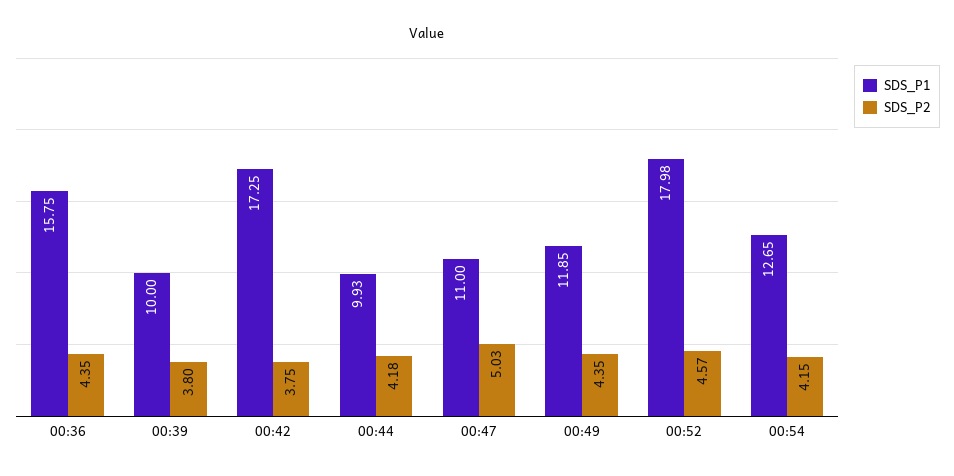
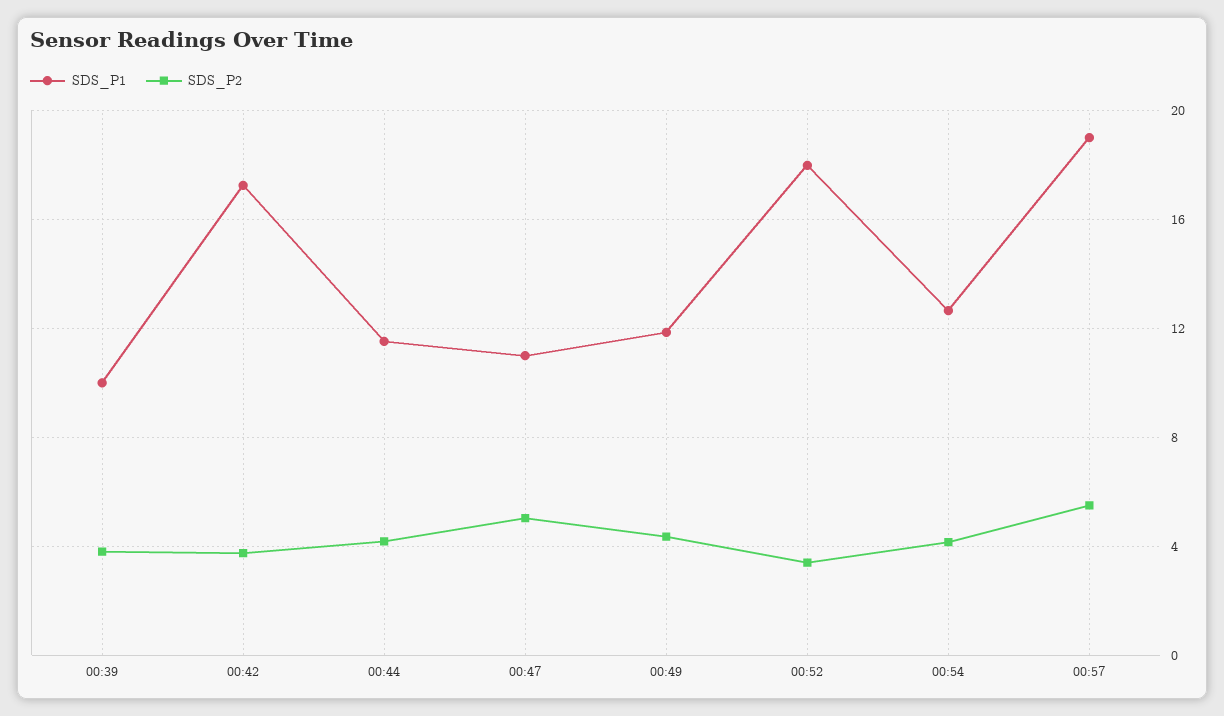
SDS_P1, 00:36: 15.75 -> none
SDS_P2, 00:36: 4.35 -> none
SDS_P1, 00:44: 9.93 -> 11.5
SDS_P2, 00:52: 4.57 -> 3.5
SDS_P1, 00:57: none -> 19
SDS_P2, 00:57: none -> 5.5

